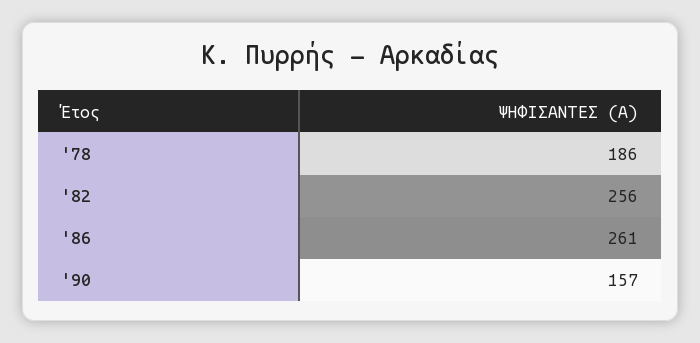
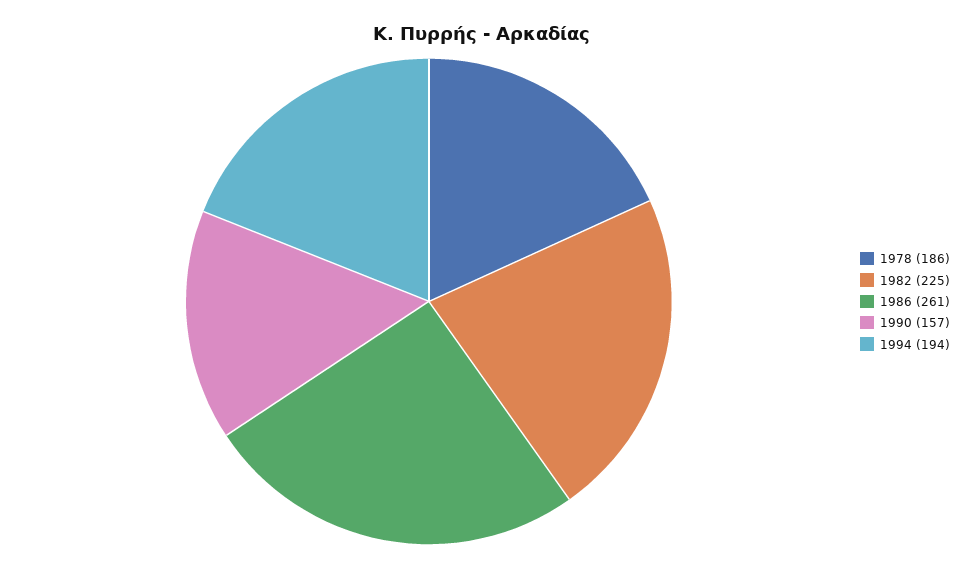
'82: 256 -> 225
1994: none -> 194

